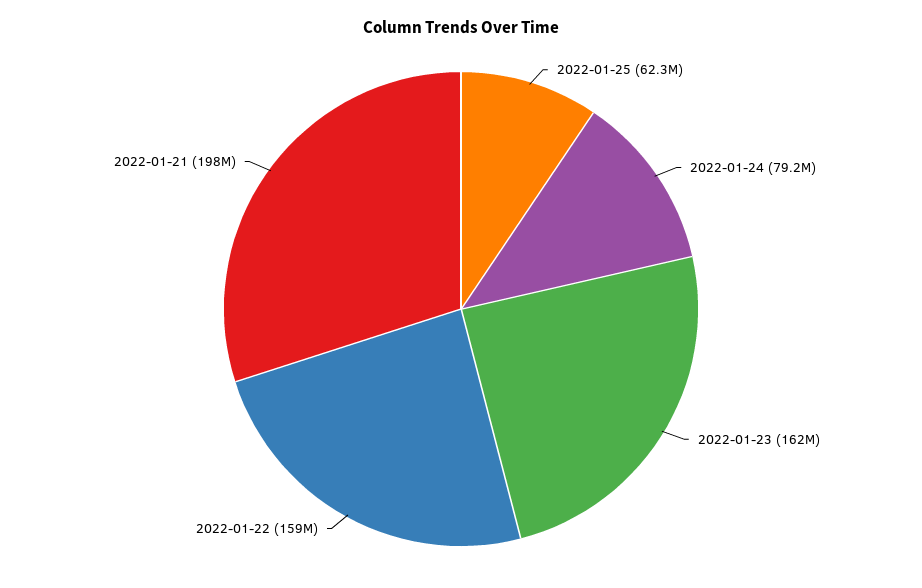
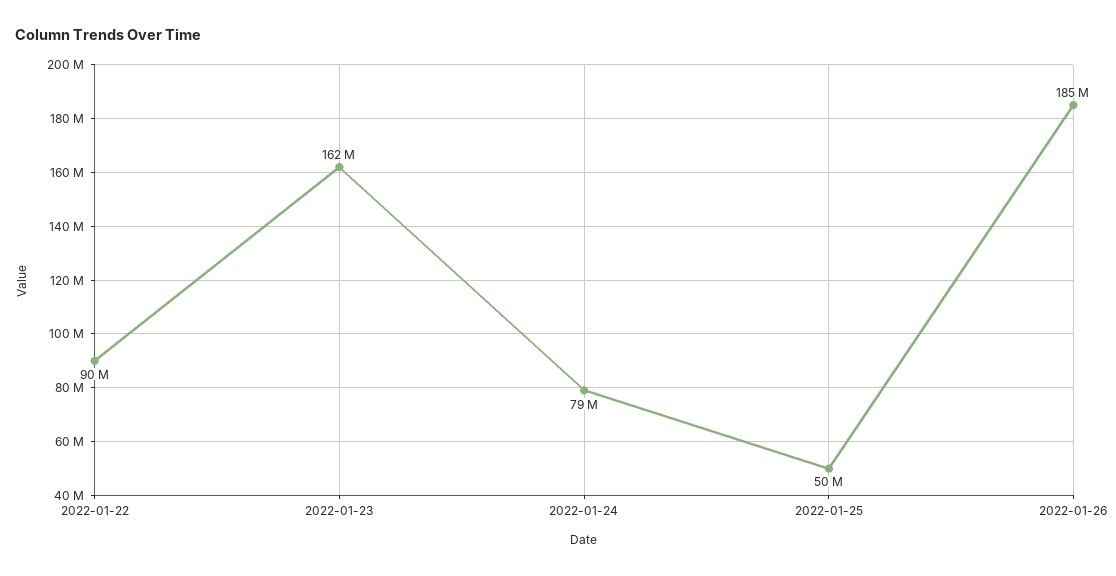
2022-01-25: 62300000 -> 50000000
2022-01-22: 159000000 -> 90000000
2022-01-21: 198000000 -> none
2022-01-26: none -> 185000000

